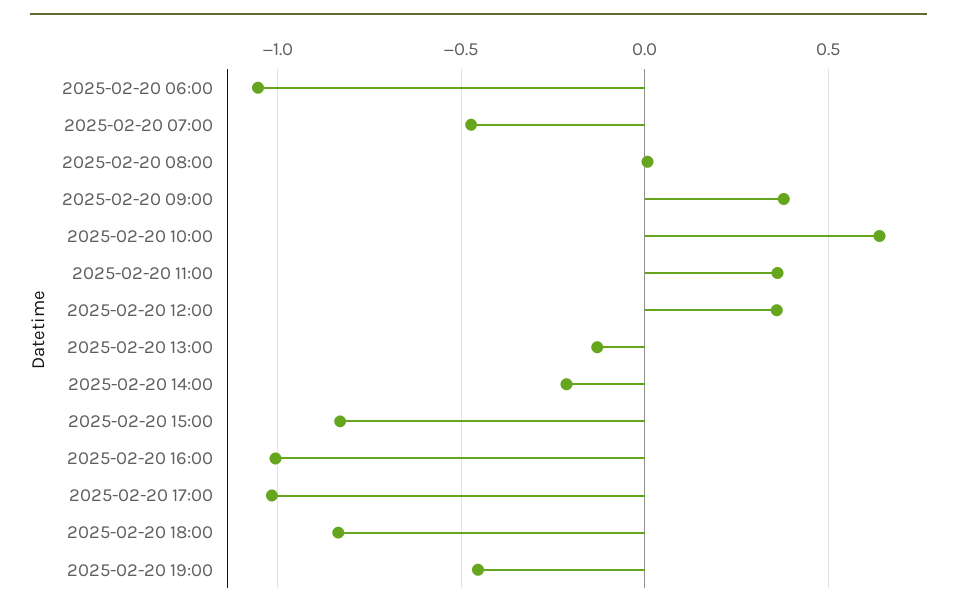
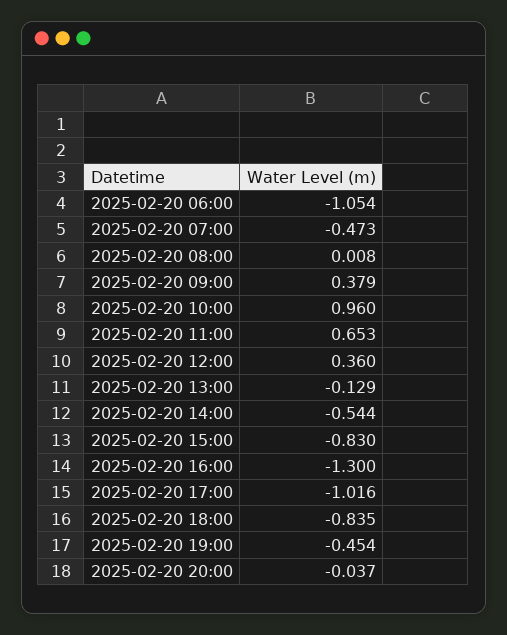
2025-02-20 10:00: 0.65 -> 0.96
2025-02-20 11:00: 0.35 -> 0.653
2025-02-20 14:00: -0.2 -> -0.544
2025-02-20 16:00: -1 -> -1.3
2025-02-20 20:00: none -> -0.037

